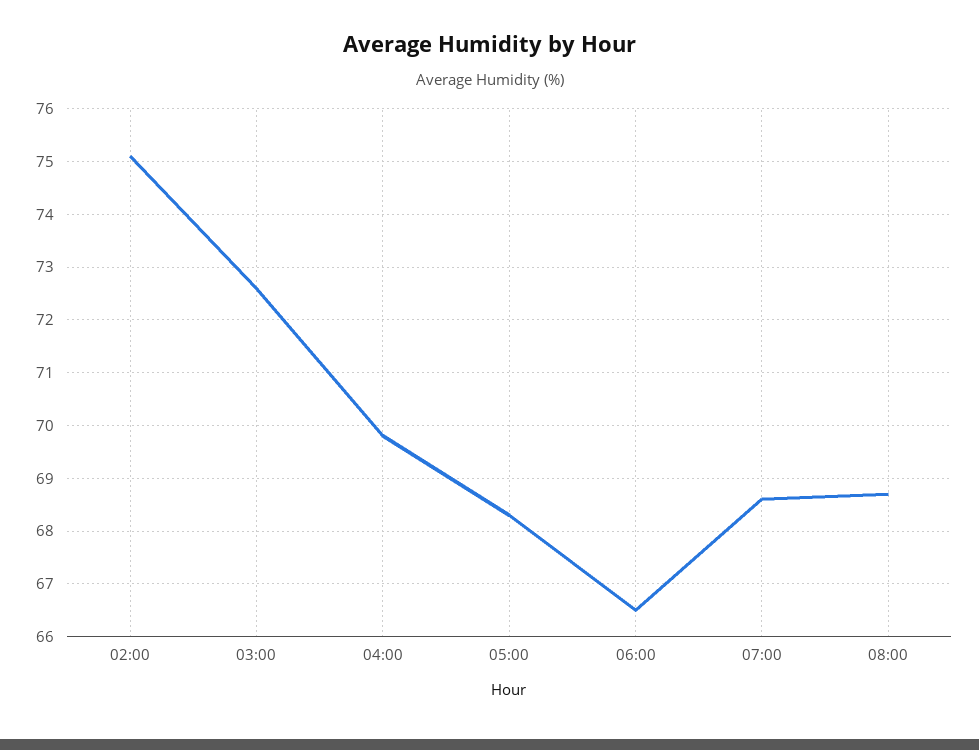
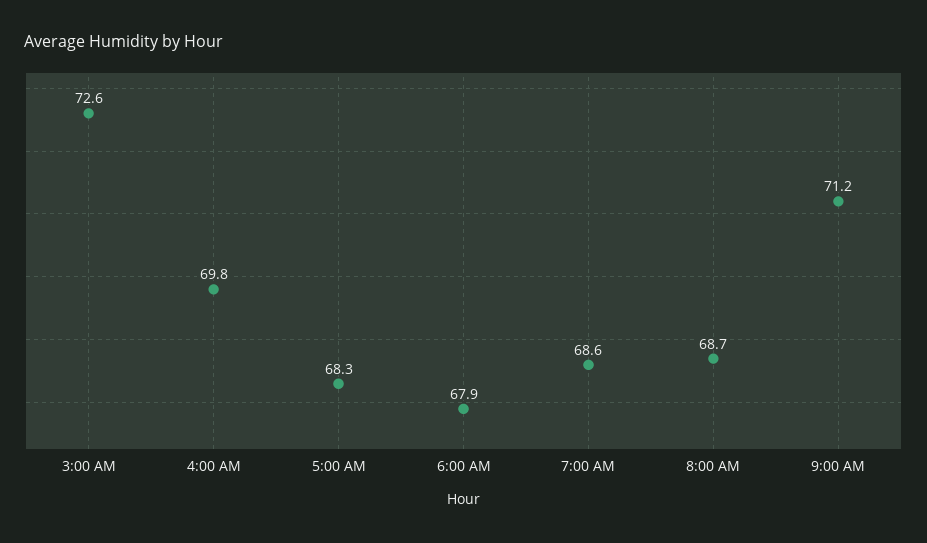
02:00: 75 -> none
06:00: 66.5 -> 67.9
9:00 AM: none -> 71.2

